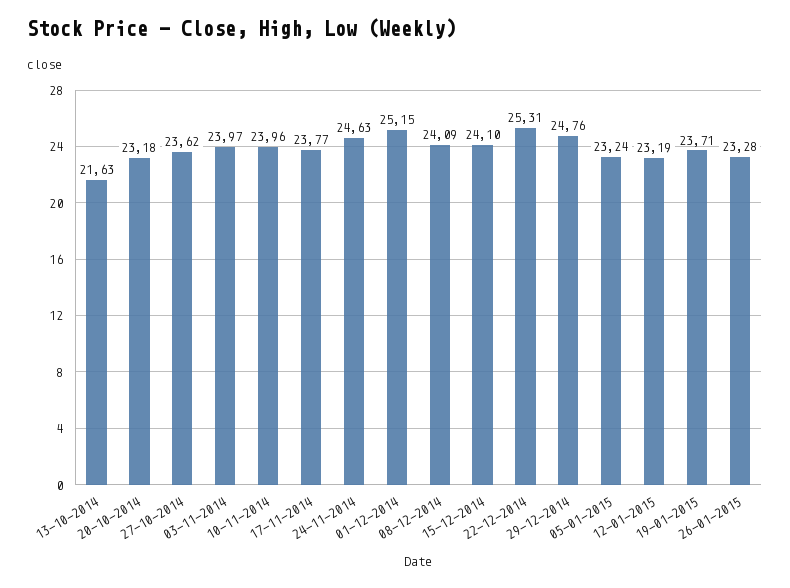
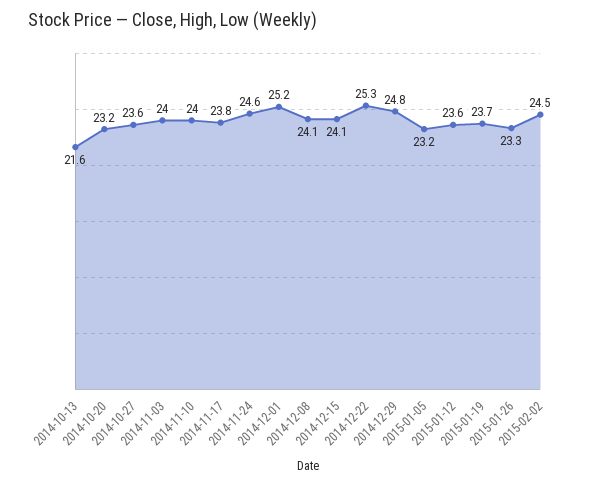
12-01-2015: 23.19 -> 23.6
2015-02-02: none -> 24.5

